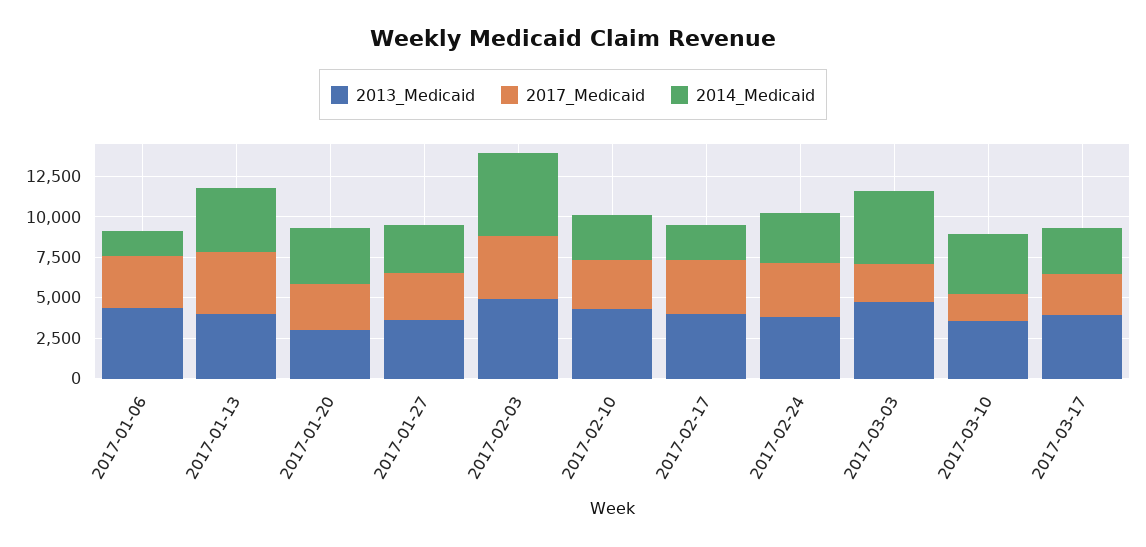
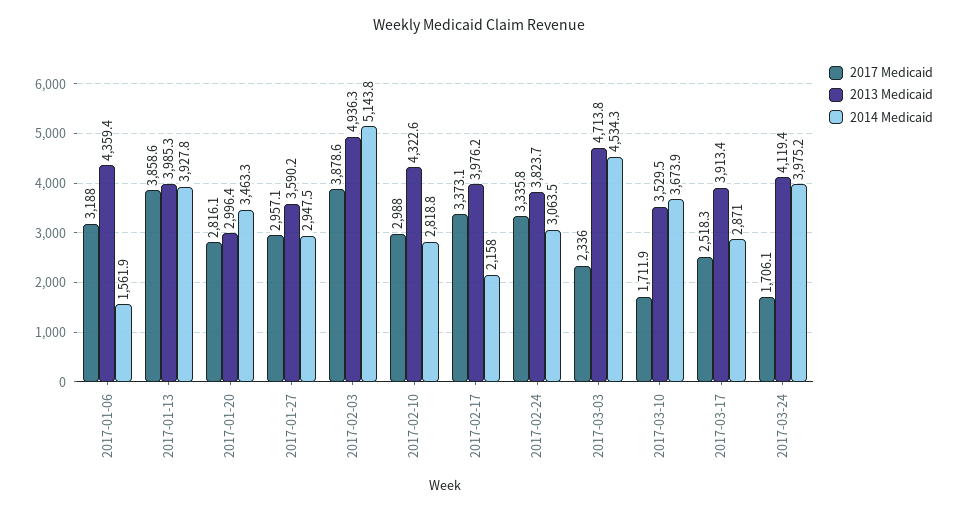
2017_Medicaid, 2017-03-24: none -> 1706.1
2013_Medicaid, 2017-03-24: none -> 4119.4
2014_Medicaid, 2017-03-24: none -> 3975.2

